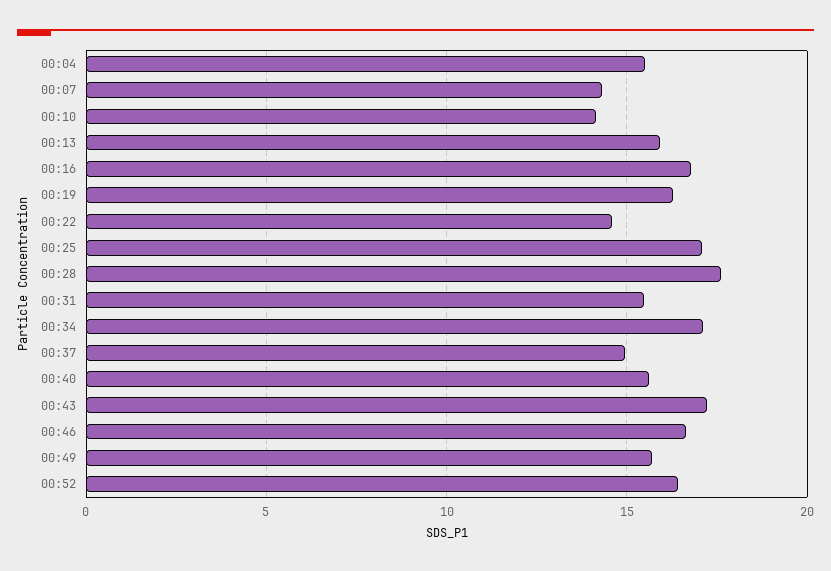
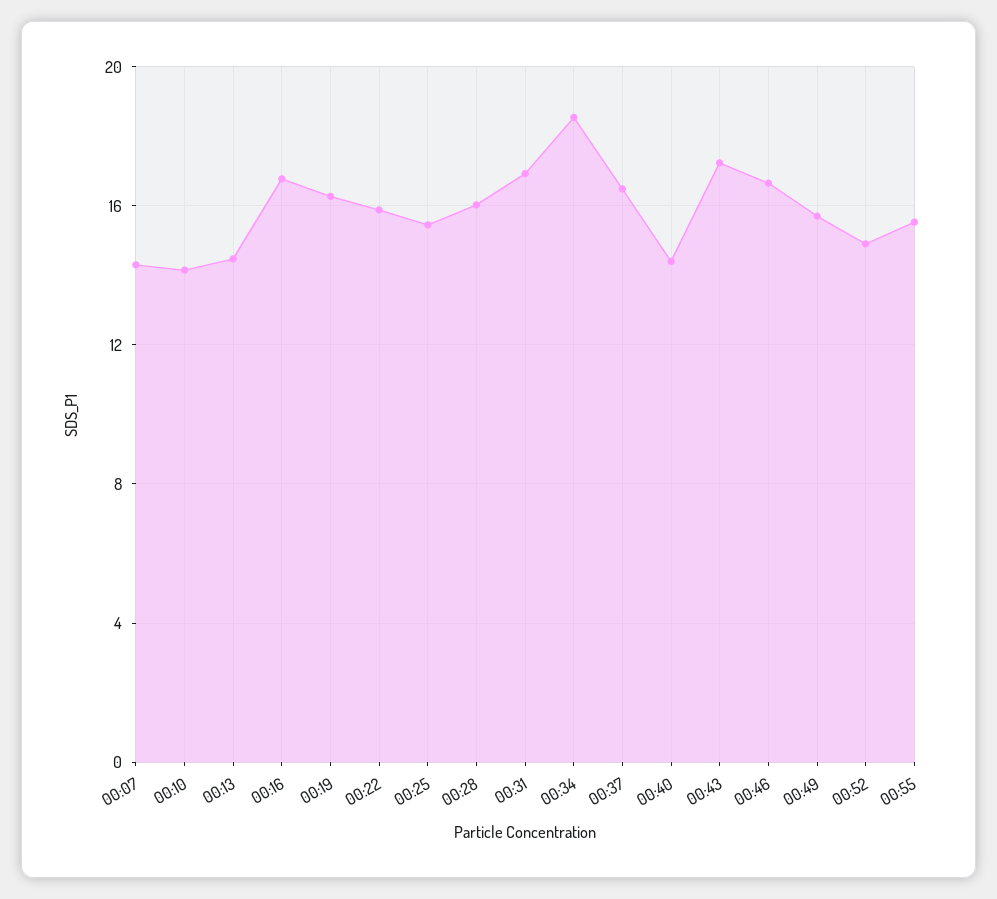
00:04: 15.5 -> none
00:13: 16 -> 14.5
00:22: 14.5 -> 16
00:25: 17 -> 15.5
00:28: 17.5 -> 16
00:31: 15.5 -> 17
00:34: 17 -> 18.5
00:37: 15 -> 16.5
00:40: 15.5 -> 14.5
00:52: 16.5 -> 15
00:55: none -> 15.5

